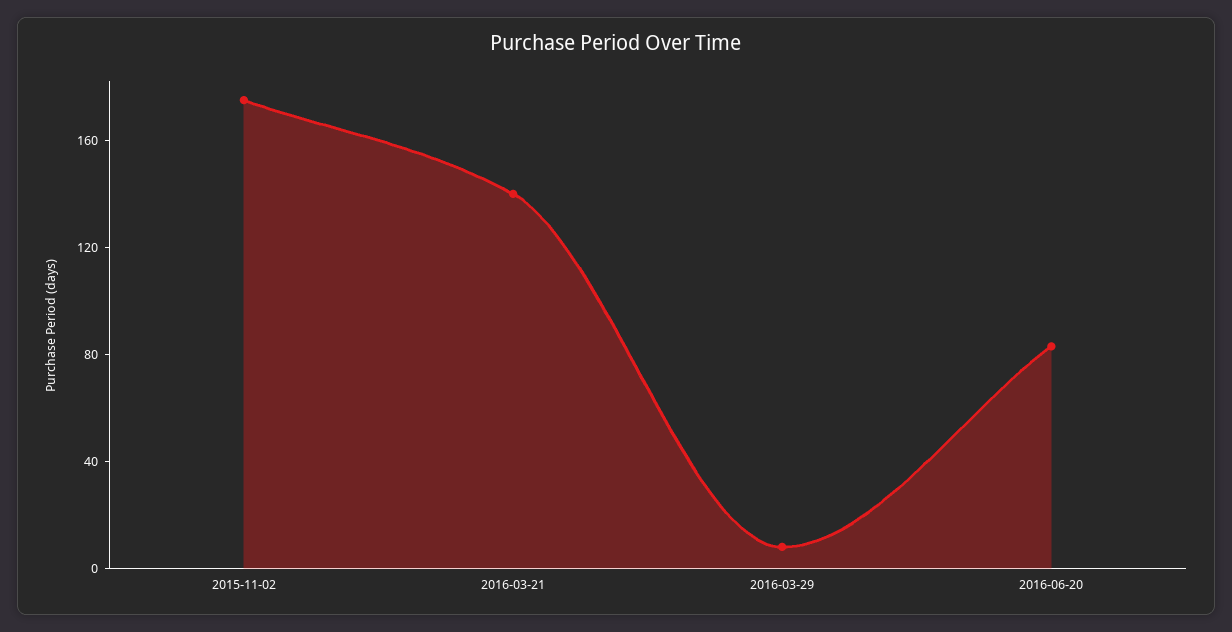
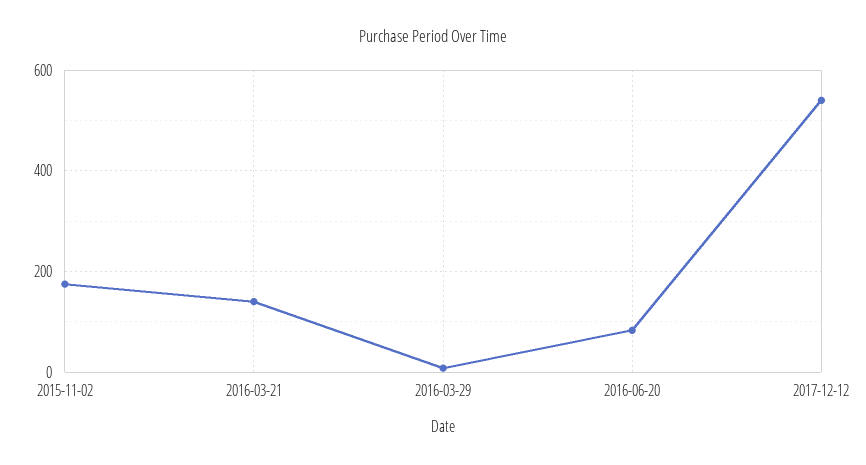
2017-12-12: none -> 540

